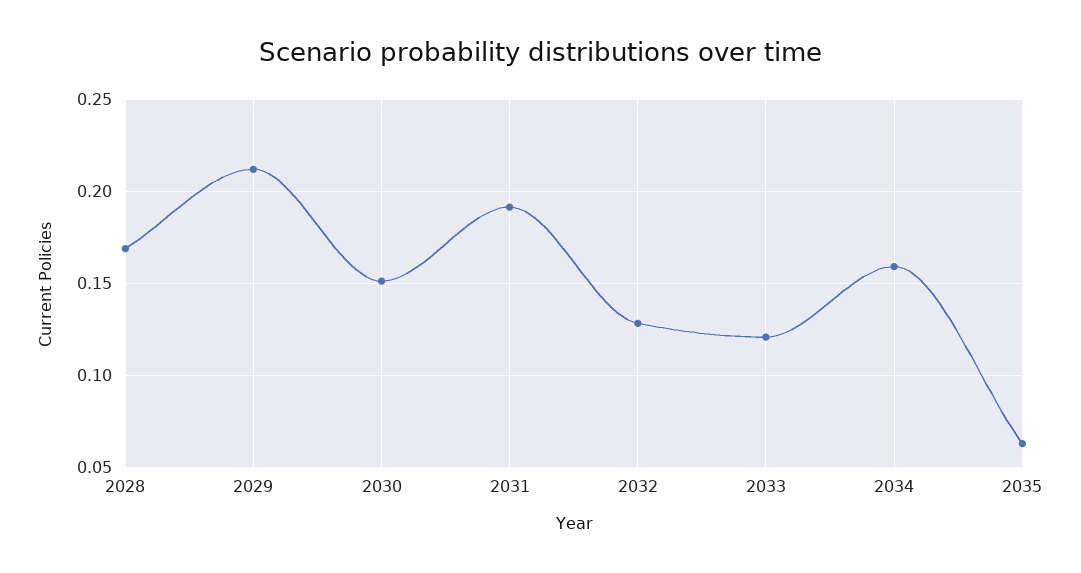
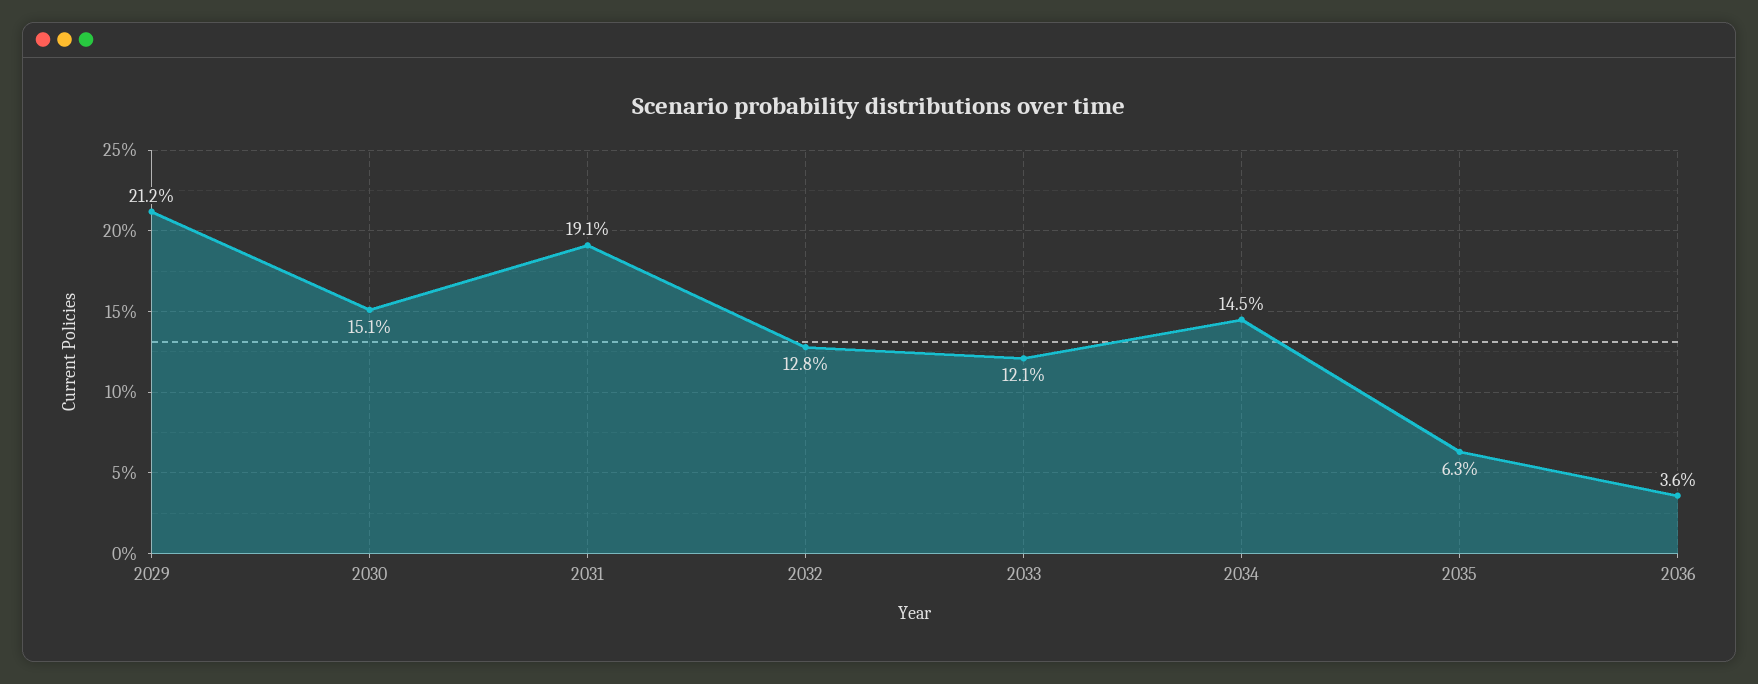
2028: 0.17 -> none
2034: 0.16 -> 0.145
2036: none -> 0.036

